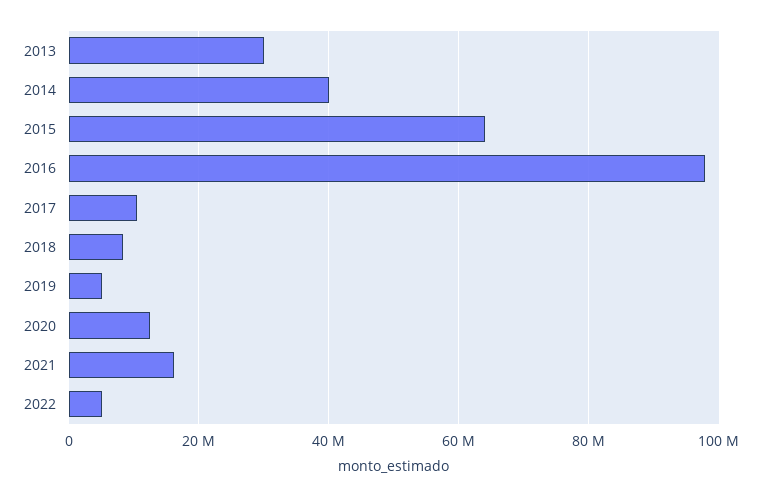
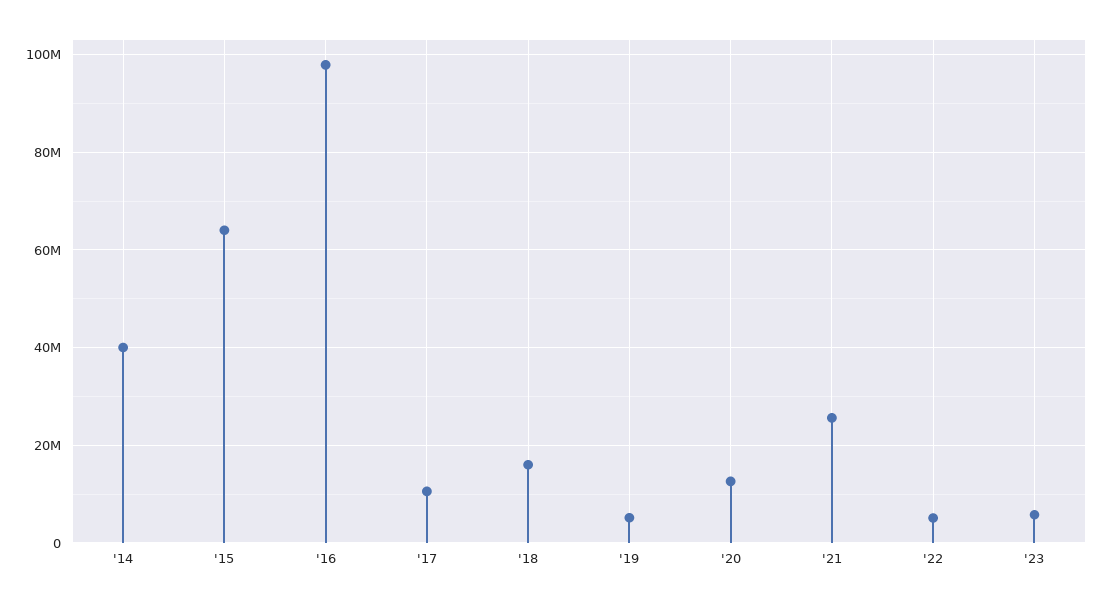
2013: 30000000 -> none
2018: 8000000 -> 16000000
2021: 16000000 -> 26000000
'23: none -> 6000000

